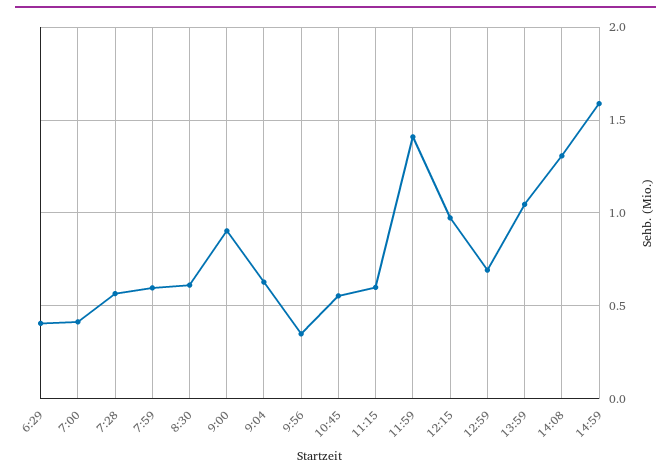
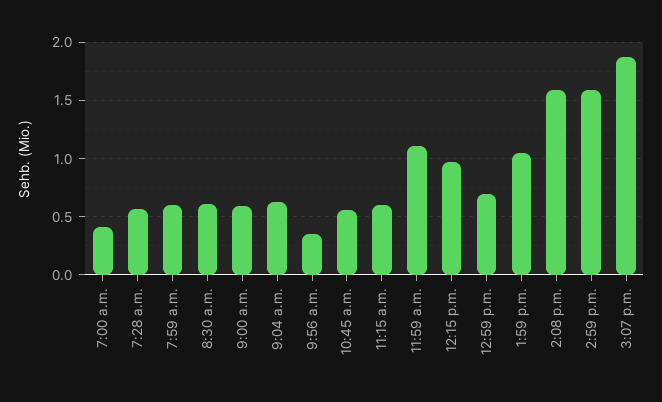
6:29: 0.4 -> none
9:00: 0.9 -> 0.6
11:59: 1.4 -> 1.1
14:08: 1.3 -> 1.6
3:07 p.m.: none -> 1.9

